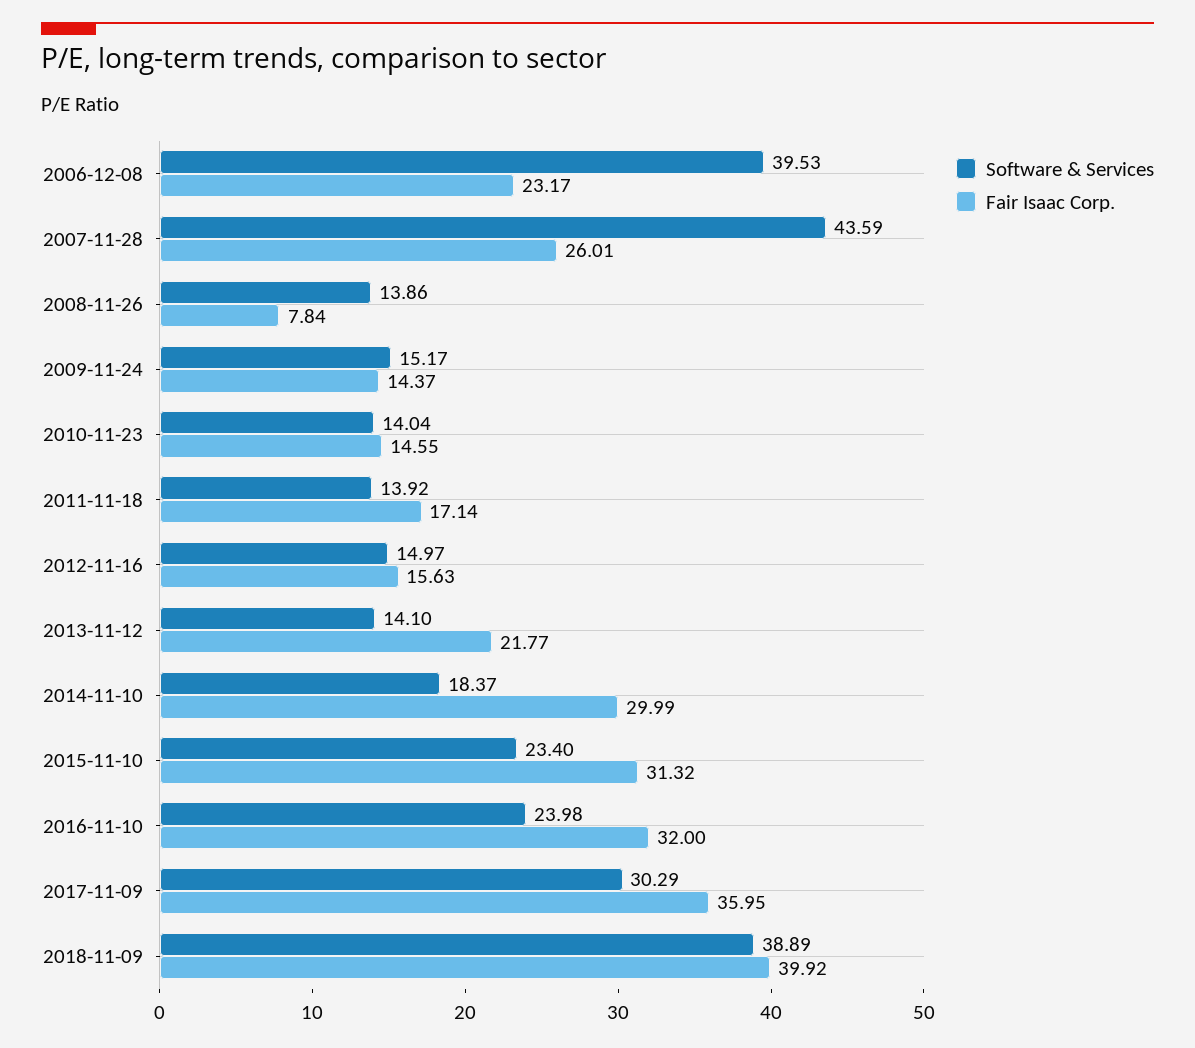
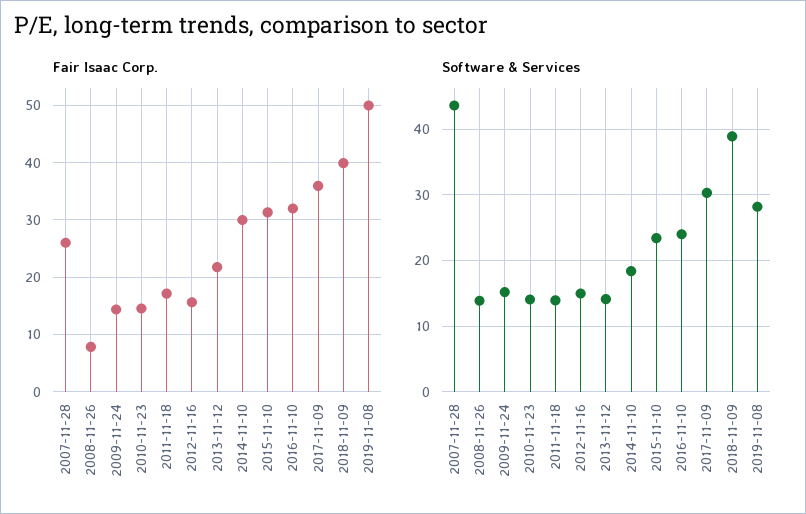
Software & Services, 2006-12-08: 39.53 -> none
Fair Isaac Corp., 2006-12-08: 23.17 -> none
Fair Isaac Corp., 2019-11-08: none -> 50
Software & Services, 2019-11-08: none -> 28

